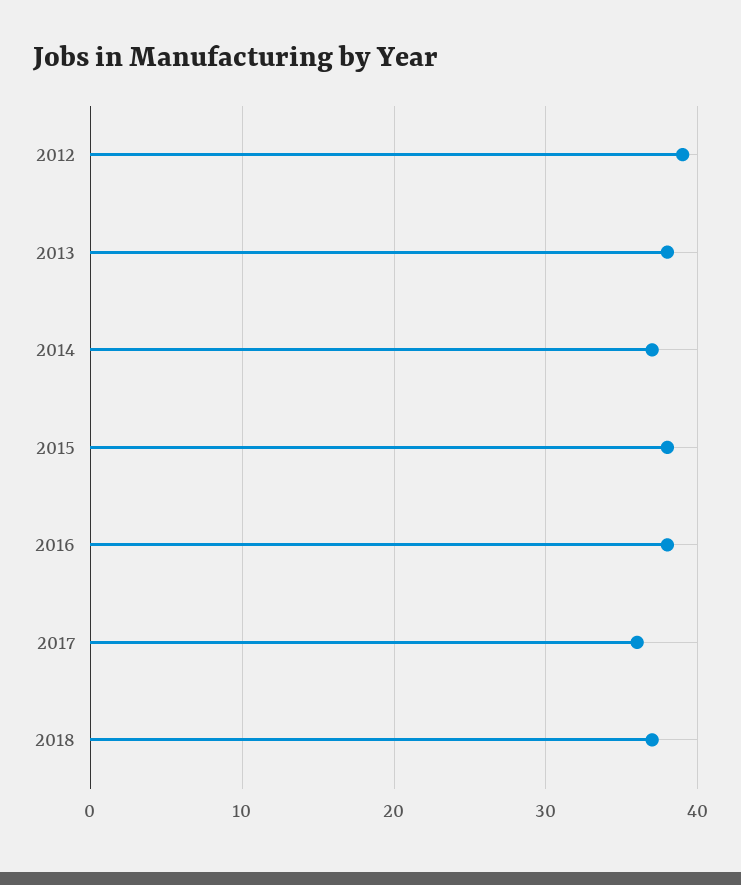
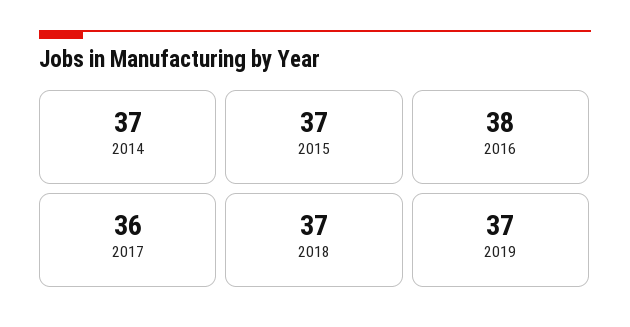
2012: 39 -> none
2013: 38 -> none
2015: 38 -> 37
2019: none -> 37

